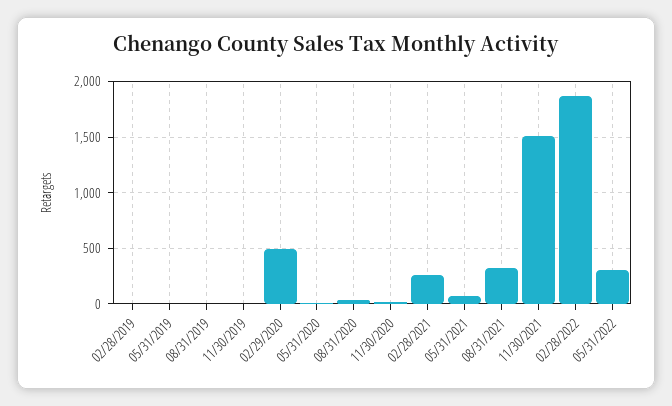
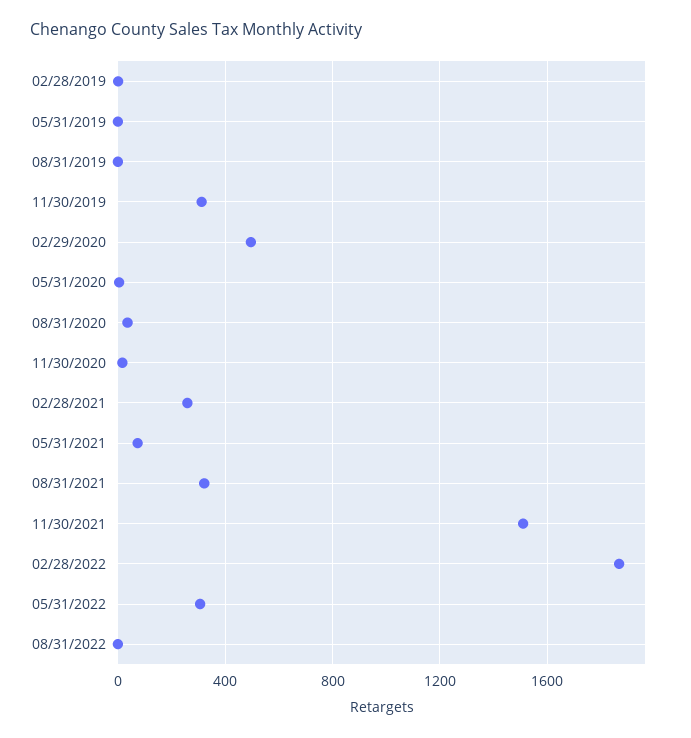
11/30/2019: 0 -> 300
08/31/2022: none -> 0

